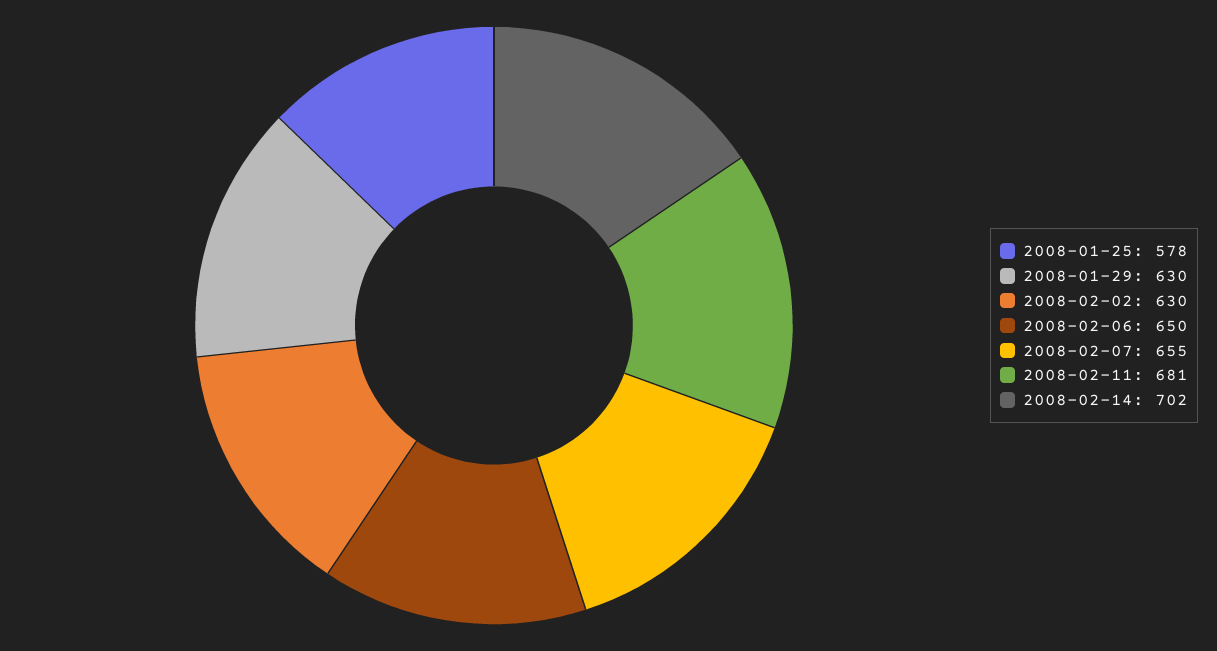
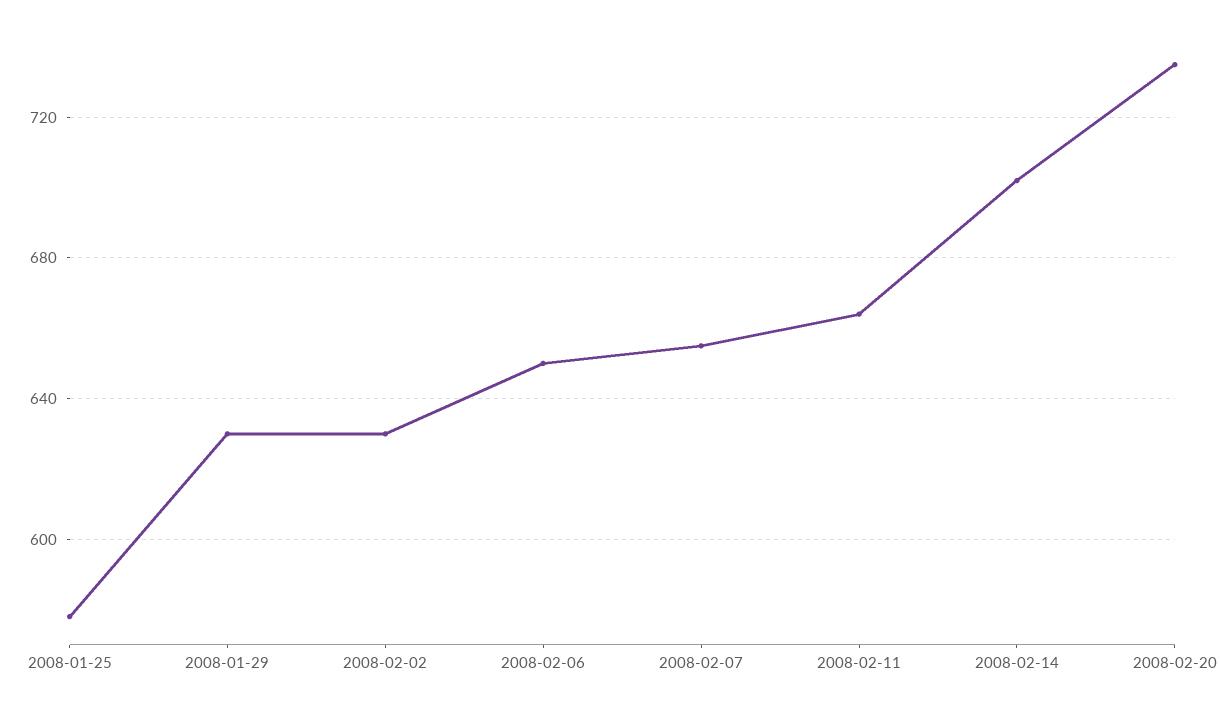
2008-02-11: 681 -> 665
2008-02-20: none -> 735

